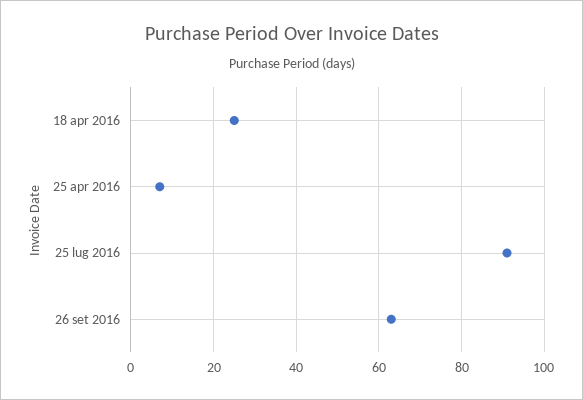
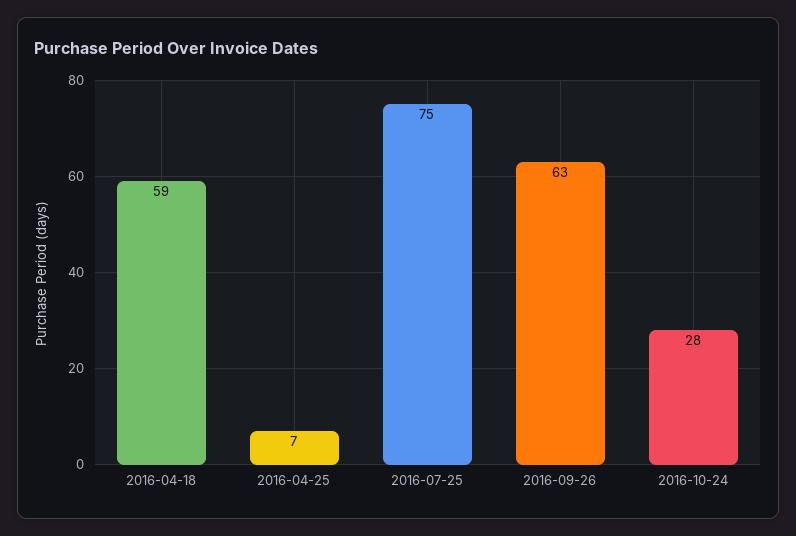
18 apr 2016: 25 -> 59
25 lug 2016: 90 -> 75
2016-10-24: none -> 28

